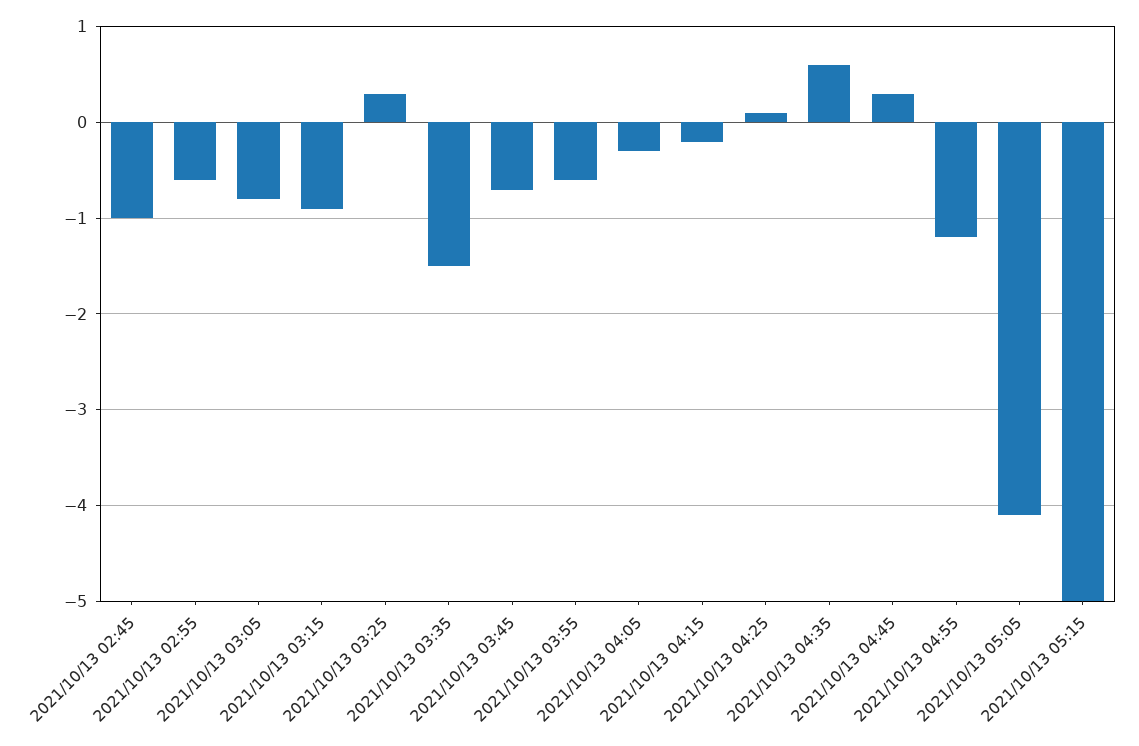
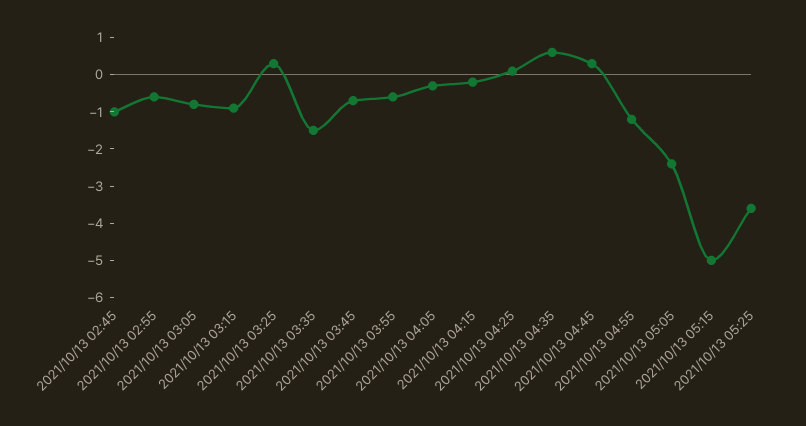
2021/10/13 05:05: -4.1 -> -2.5
2021/10/13 05:25: none -> -3.5

